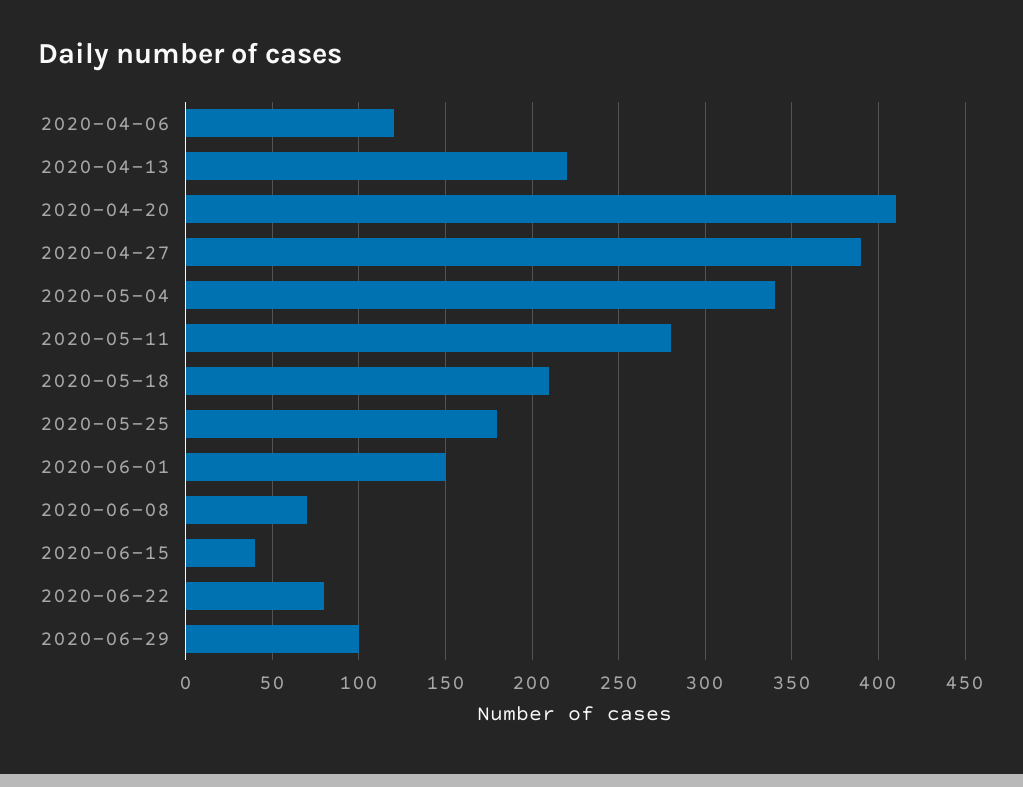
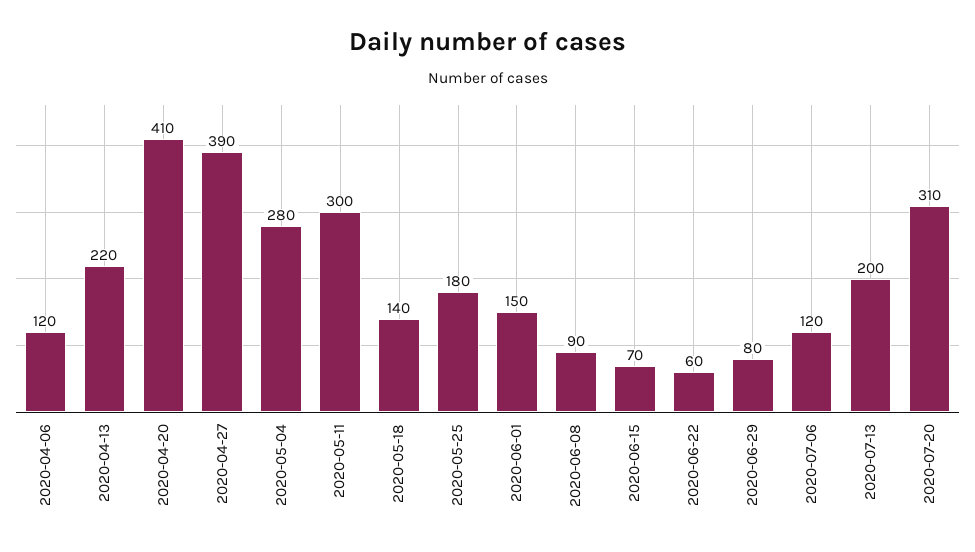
2020-05-04: 340 -> 280
2020-05-11: 280 -> 300
2020-05-18: 210 -> 140
2020-06-08: 70 -> 90
2020-06-15: 40 -> 70
2020-06-22: 80 -> 60
2020-06-29: 100 -> 80
2020-07-06: none -> 120
2020-07-13: none -> 200
2020-07-20: none -> 310

